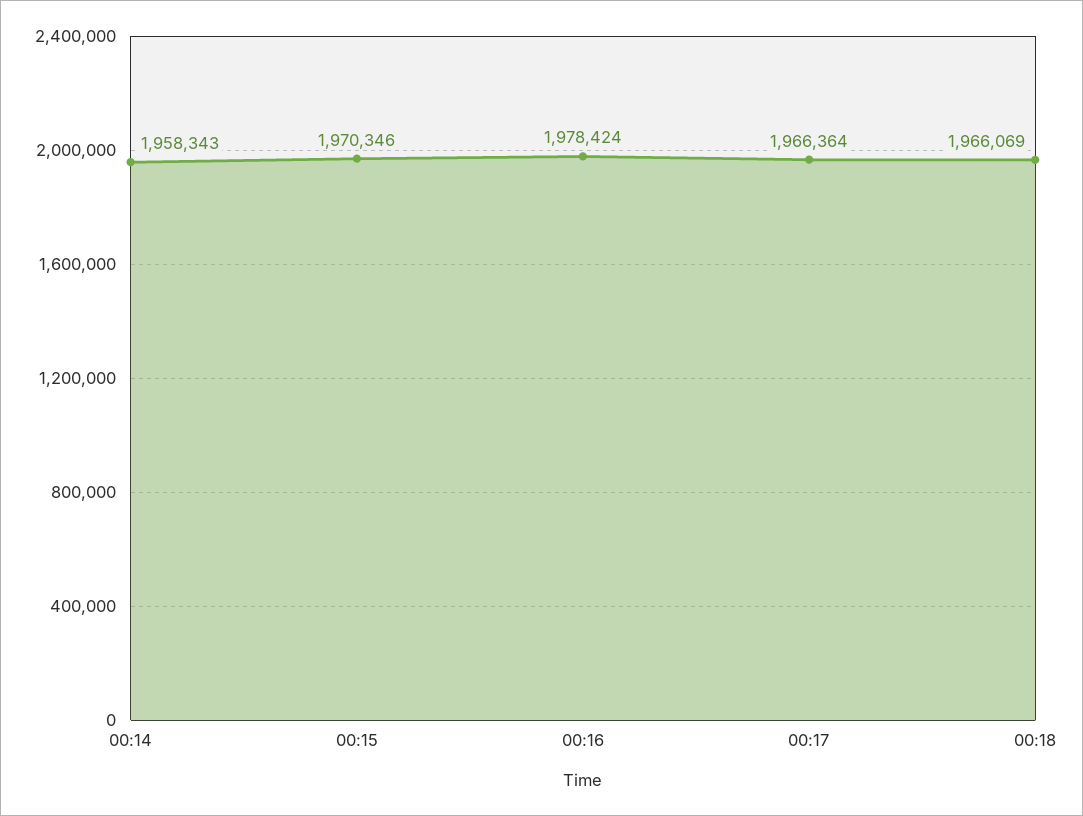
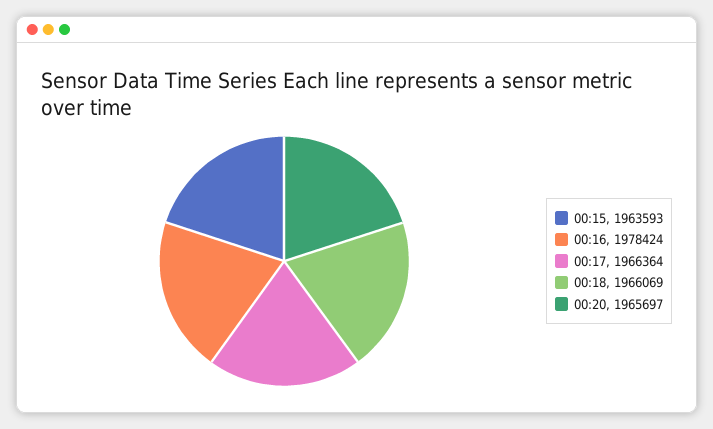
00:14: 1958343 -> none
00:15: 1970346 -> 1963593
00:20: none -> 1965697

